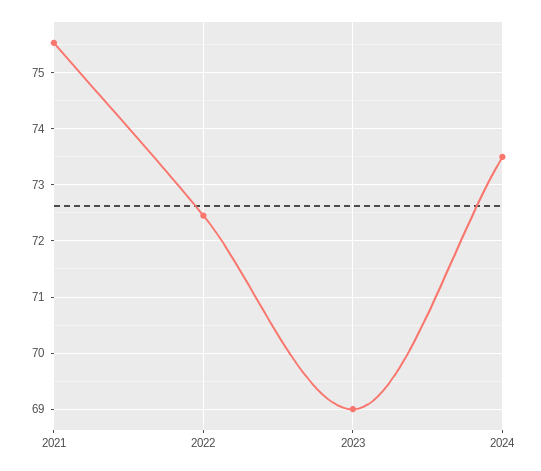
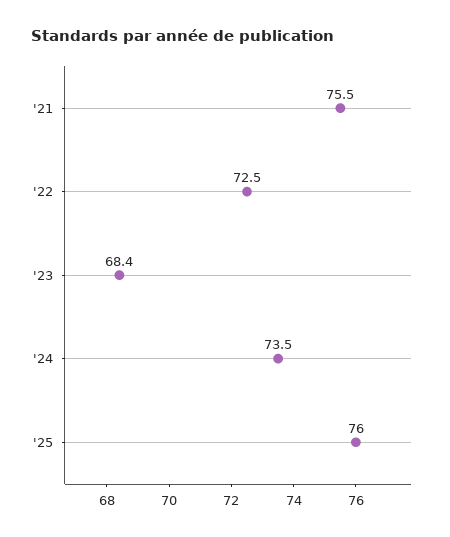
2023: 69 -> 68.4
'25: none -> 76

